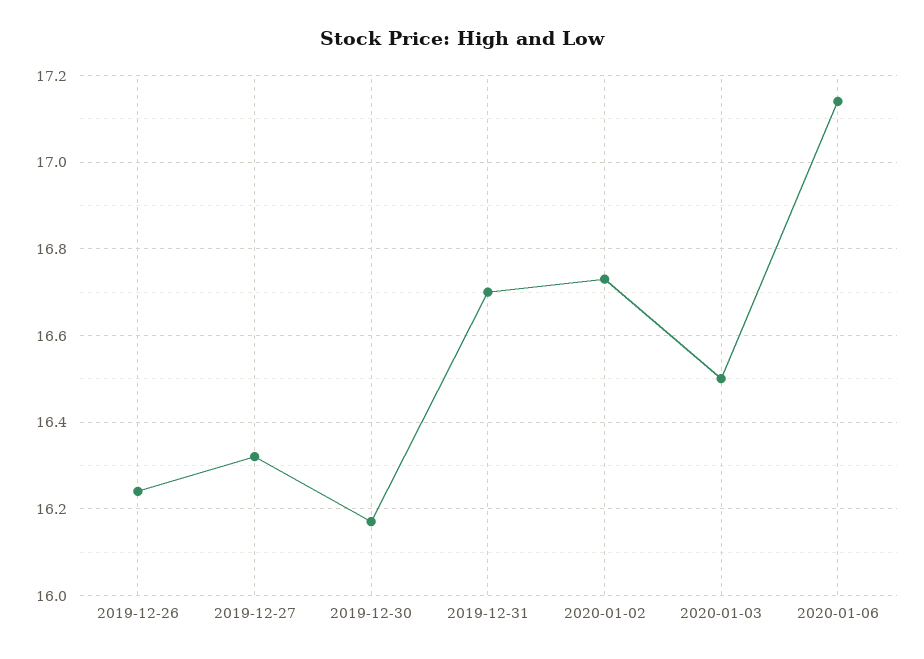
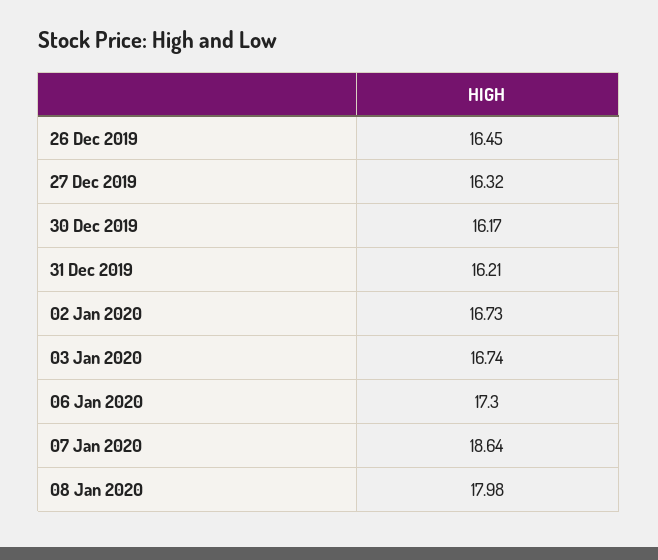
2019-12-26: 16.25 -> 16.45
2019-12-31: 16.7 -> 16.21
2020-01-03: 16.5 -> 16.74
2020-01-06: 17.15 -> 17.3
07 Jan 2020: none -> 18.64
08 Jan 2020: none -> 17.98

